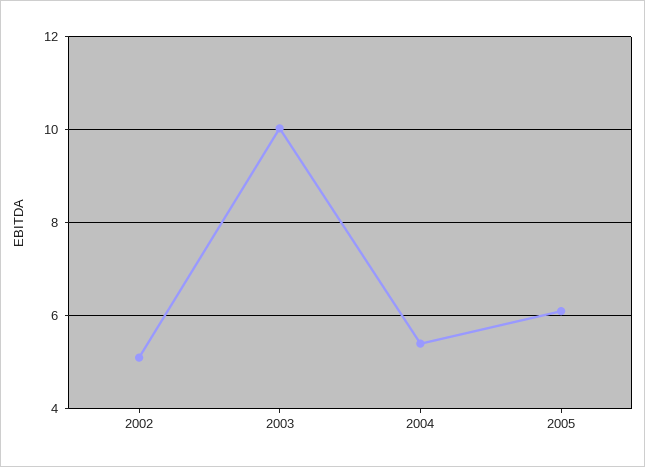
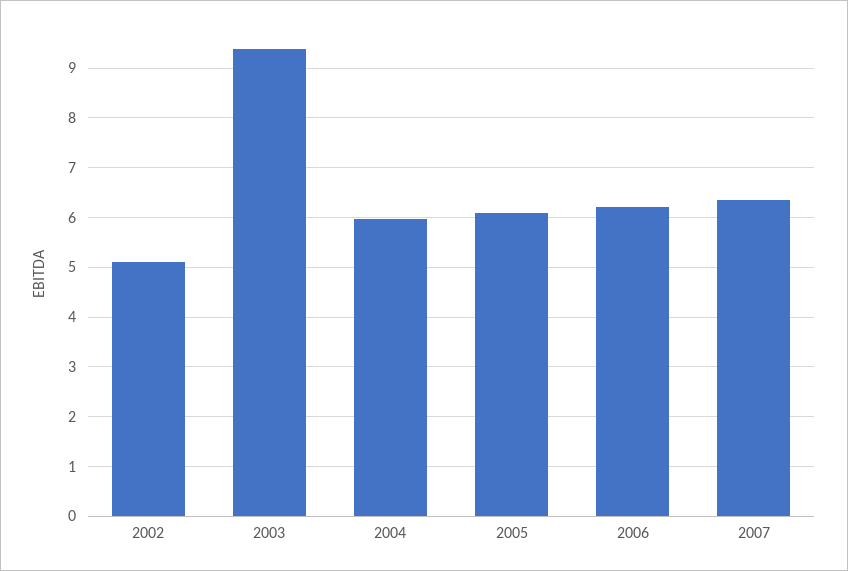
2003: 10 -> 9.4
2004: 5.4 -> 6
2006: none -> 6.2
2007: none -> 6.4

